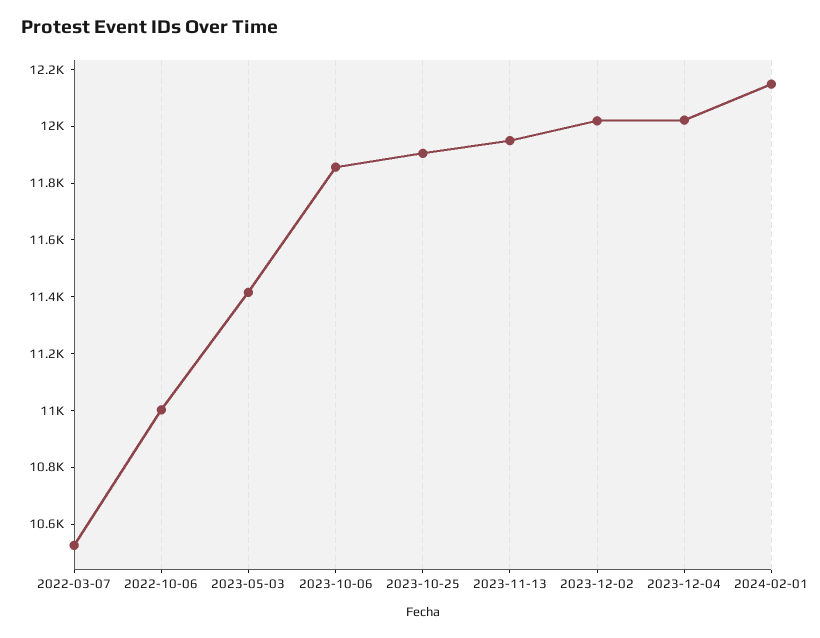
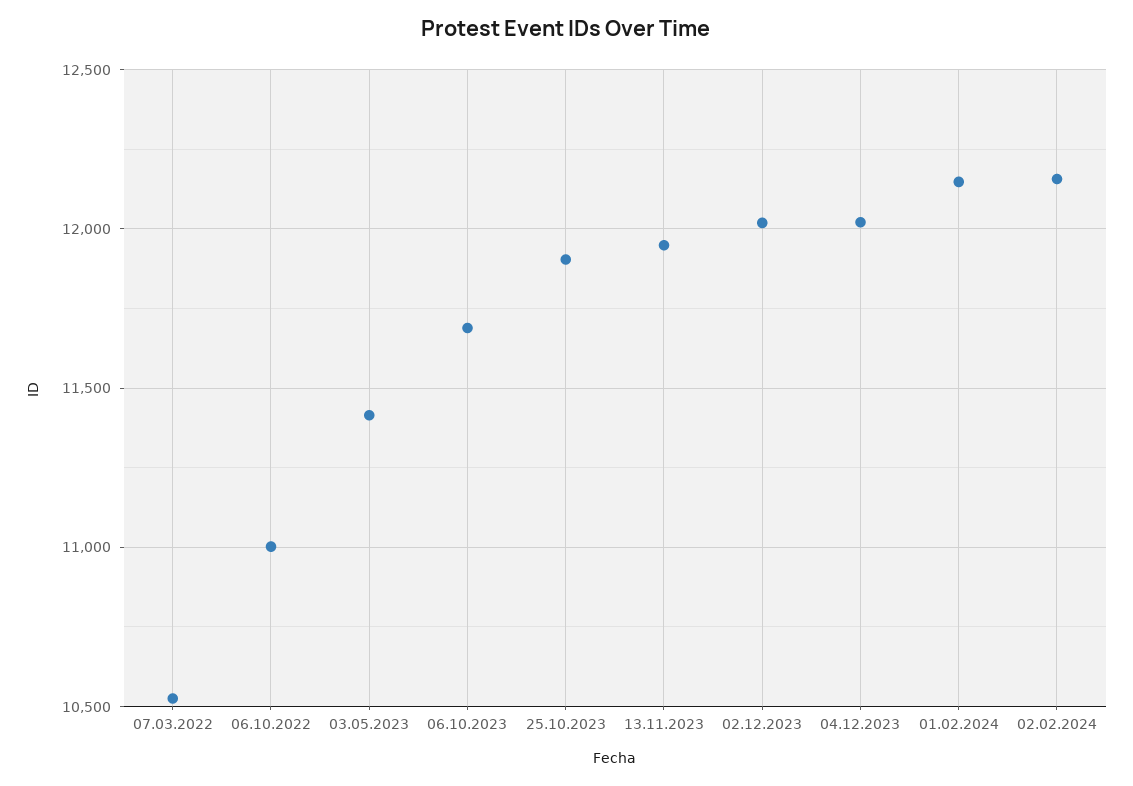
2023-10-06: 11850 -> 11700
02.02.2024: none -> 12150

